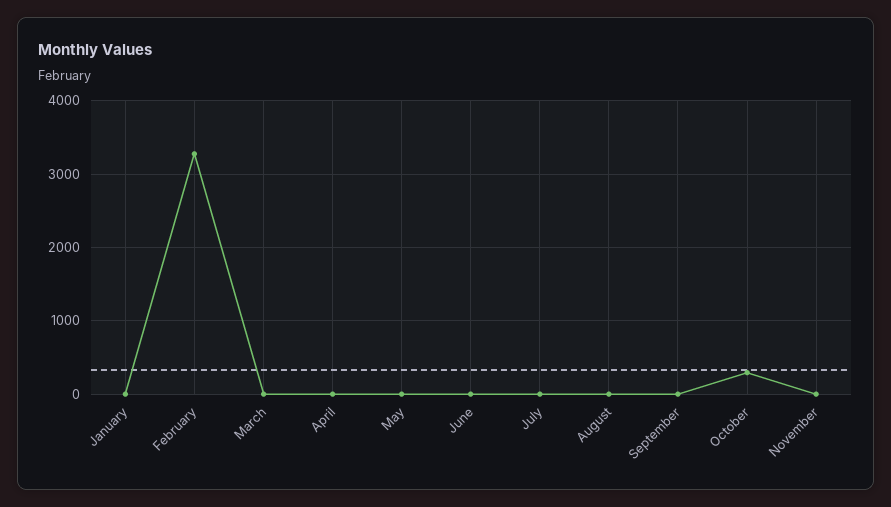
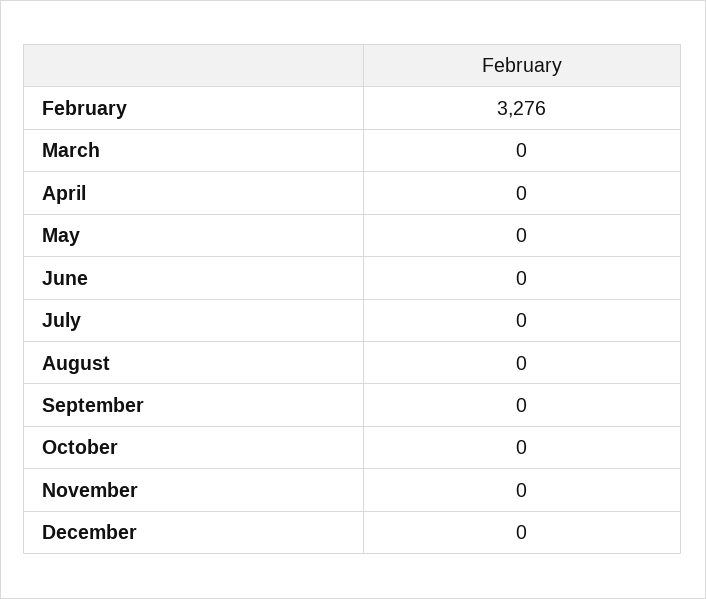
January: 0 -> none
October: 300 -> 0
December: none -> 0

